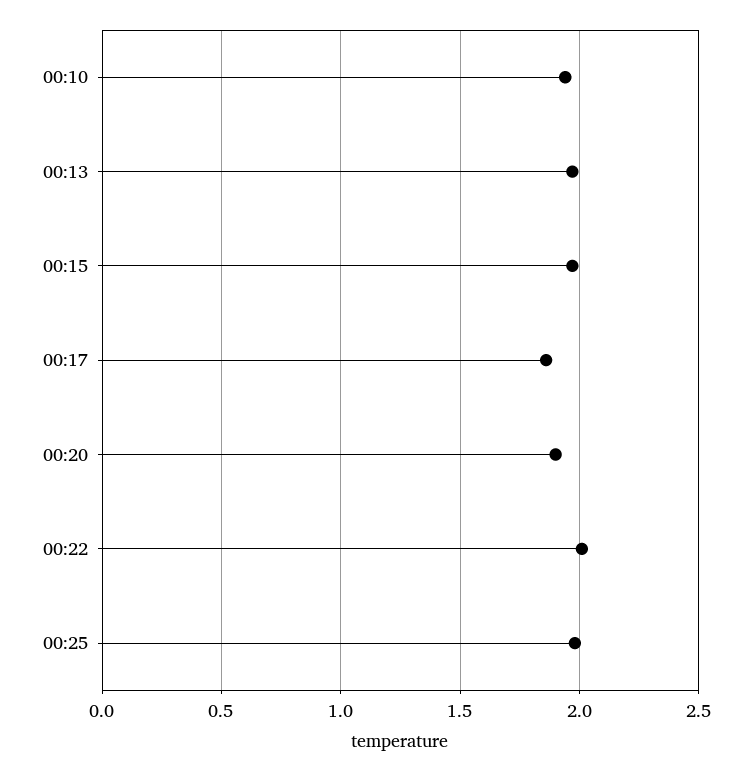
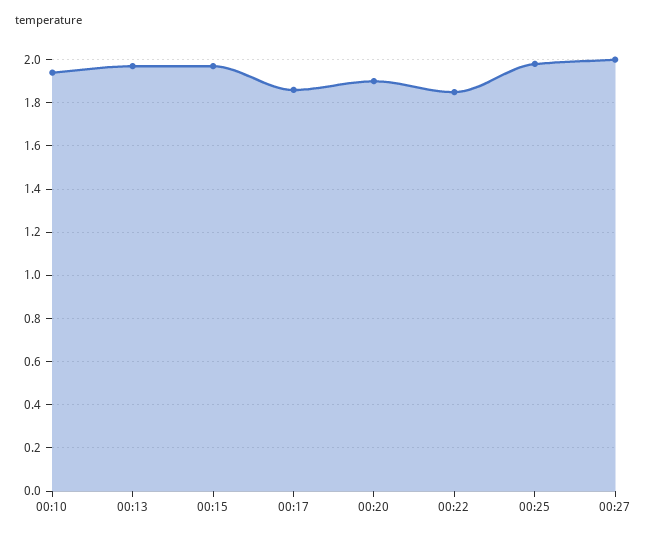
00:22: 2 -> 1.85
00:27: none -> 2

